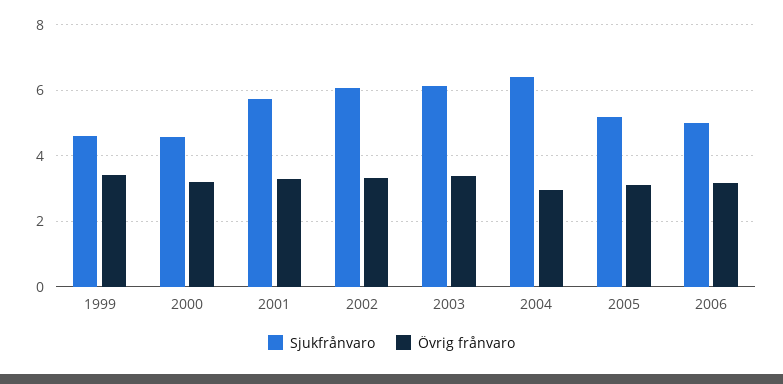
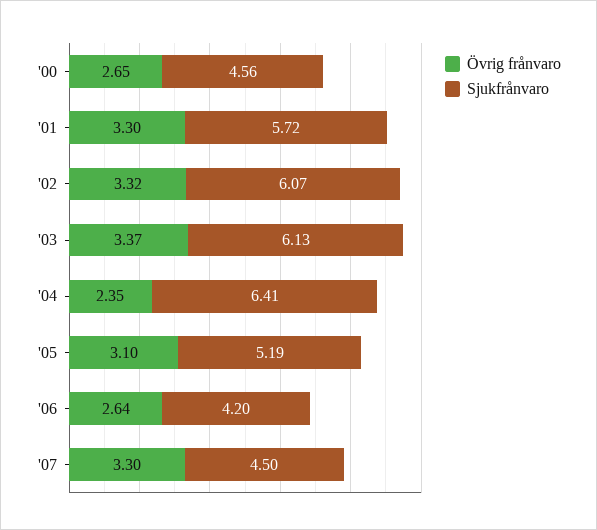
Sjukfrånvaro, 1999: 4.6 -> none
Övrig frånvaro, 1999: 3.4 -> none
Övrig frånvaro, 2000: 3.2 -> 2.65
Övrig frånvaro, 2004: 3 -> 2.35
Sjukfrånvaro, 2006: 5 -> 4.2
Övrig frånvaro, 2006: 3.2 -> 2.64
Övrig frånvaro, '07: none -> 3.3
Sjukfrånvaro, '07: none -> 4.5

